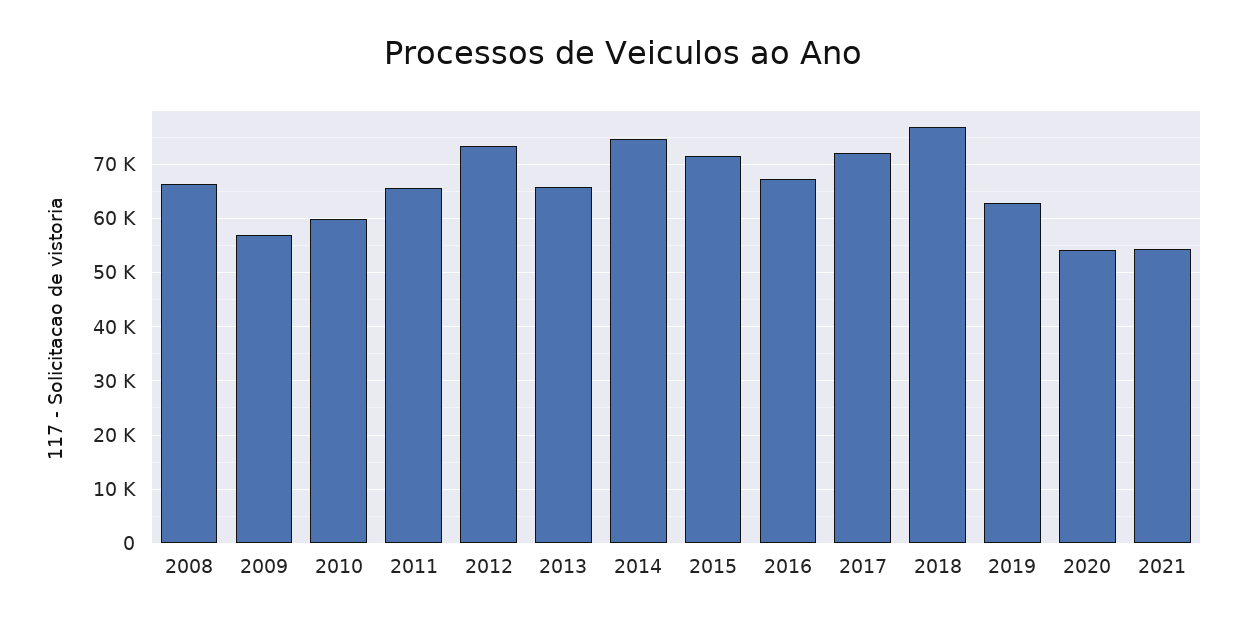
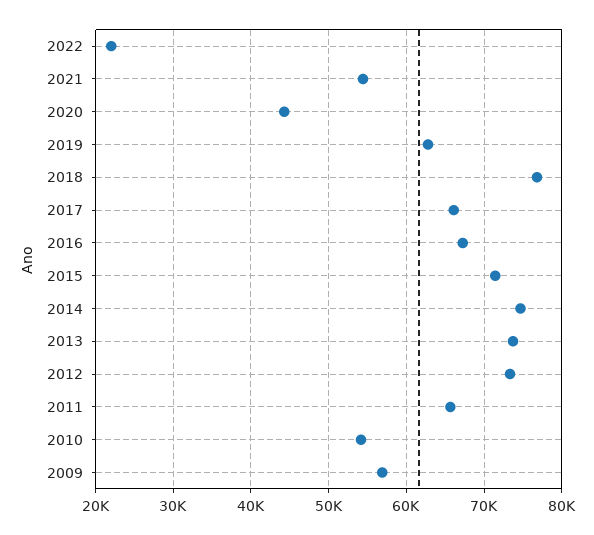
2008: 66000 -> none
2010: 60000 -> 54000
2013: 66000 -> 74000
2017: 72000 -> 66000
2020: 54000 -> 44000
2022: none -> 22000

